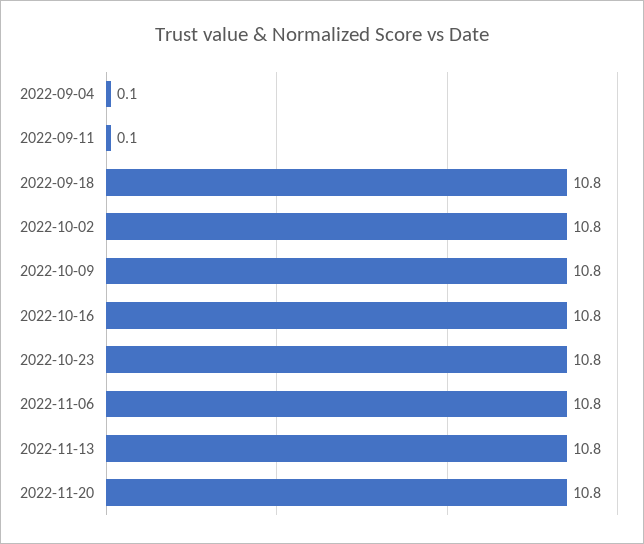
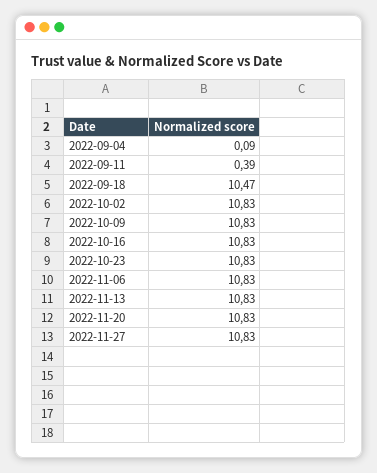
2022-09-11: 0.1 -> 0.39
2022-09-18: 10.8 -> 10.47
2022-11-27: none -> 10.83

